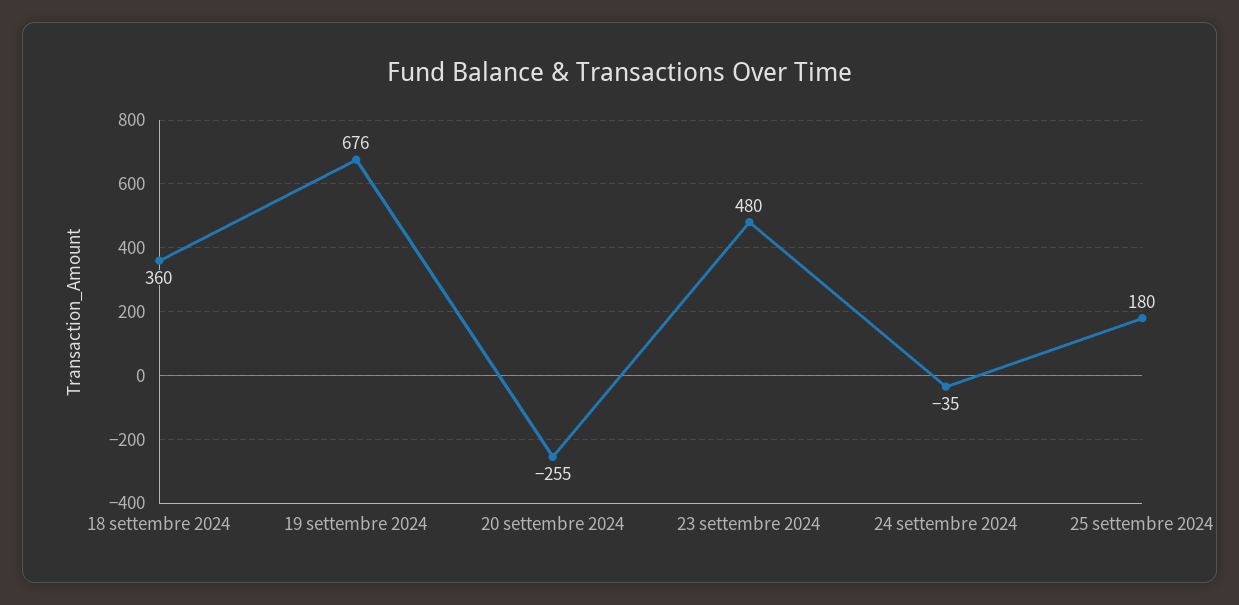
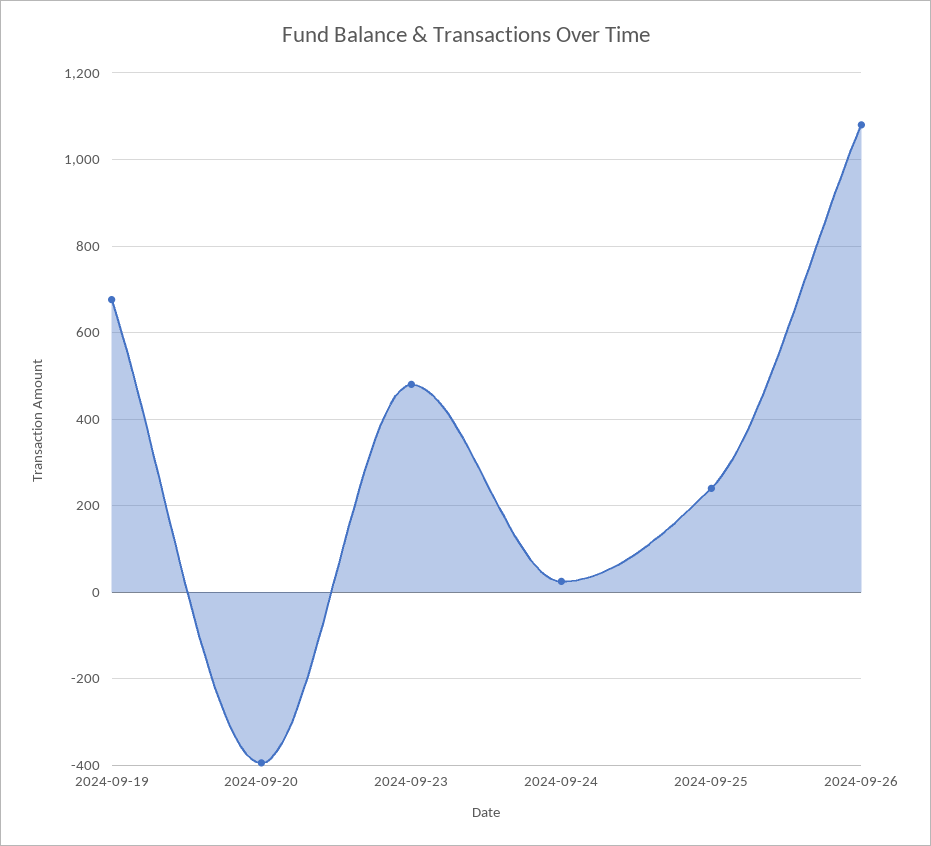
18 settembre 2024: 360 -> none
20 settembre 2024: -255 -> -400
24 settembre 2024: -35 -> 20
25 settembre 2024: 180 -> 240
2024-09-26: none -> 1080

